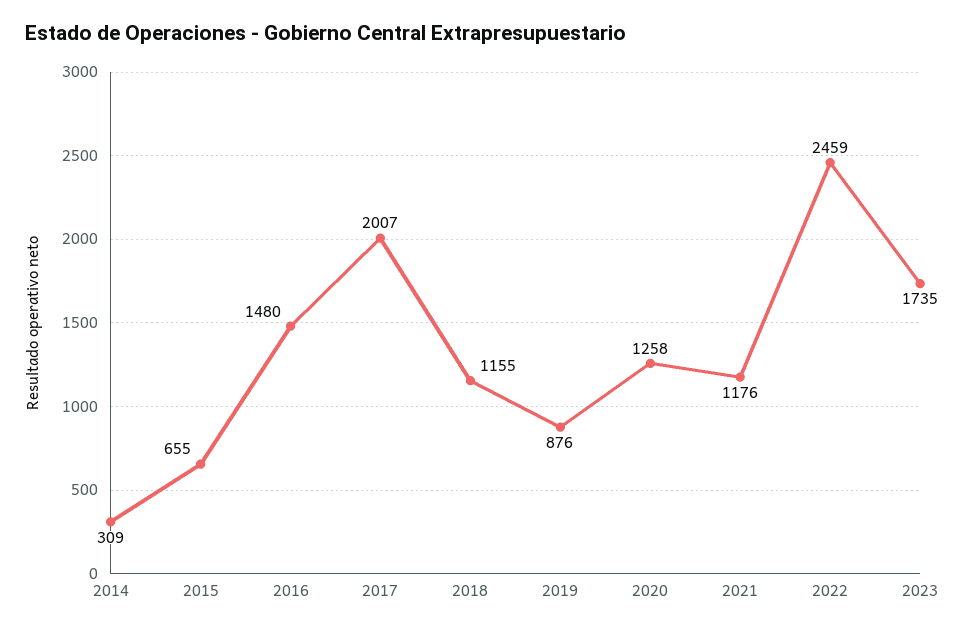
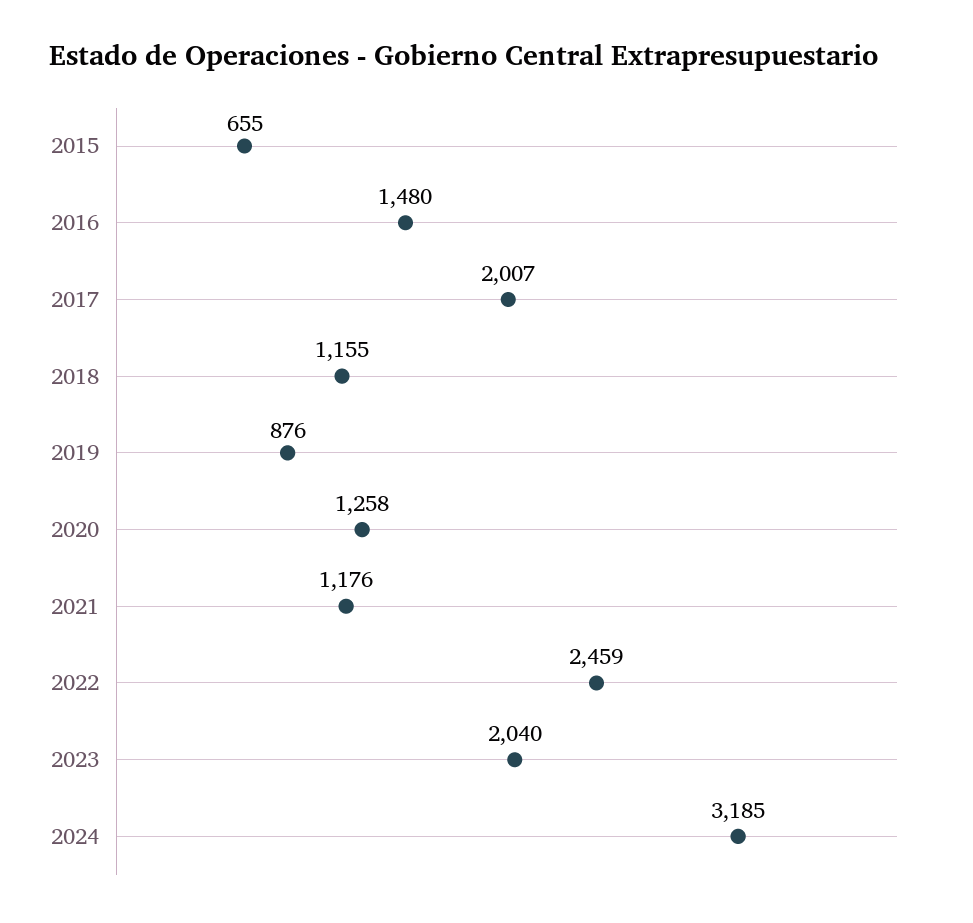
2014: 309 -> none
2023: 1735 -> 2040
2024: none -> 3185

